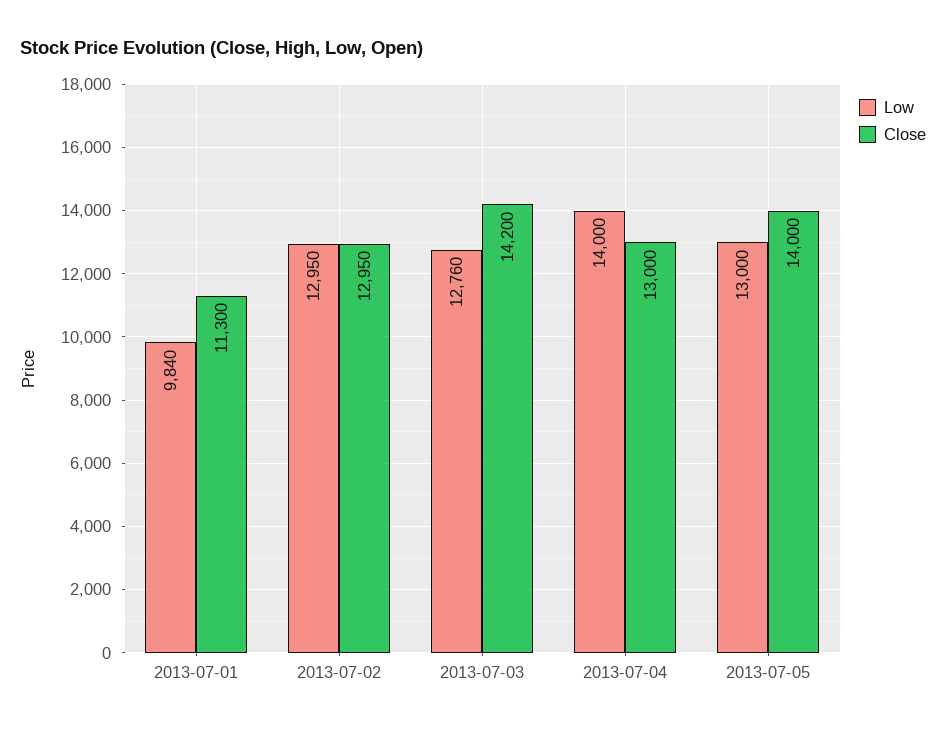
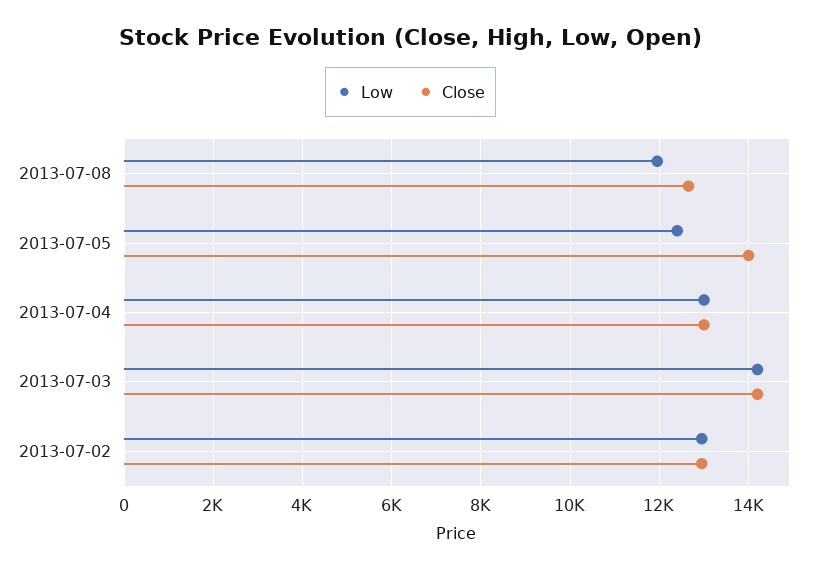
Low, 2013-07-01: 9840 -> none
Close, 2013-07-01: 11300 -> none
Low, 2013-07-03: 12760 -> 14200
Low, 2013-07-04: 14000 -> 13000
Low, 2013-07-05: 13000 -> 12400
Low, 2013-07-08: none -> 12000
Close, 2013-07-08: none -> 12600

